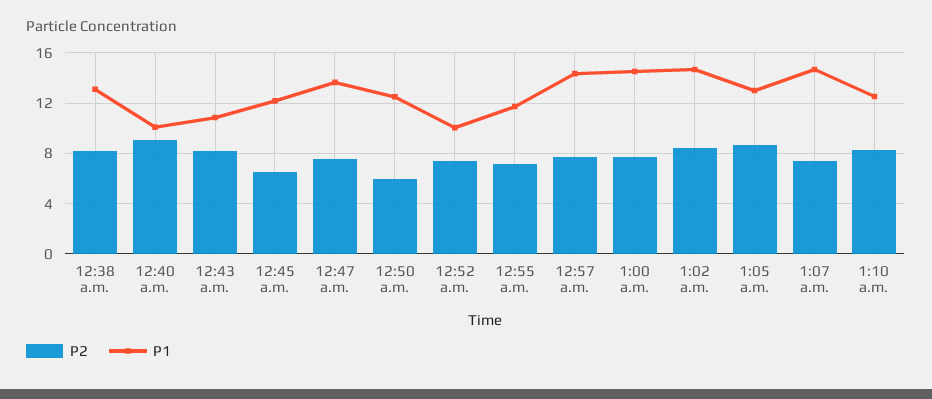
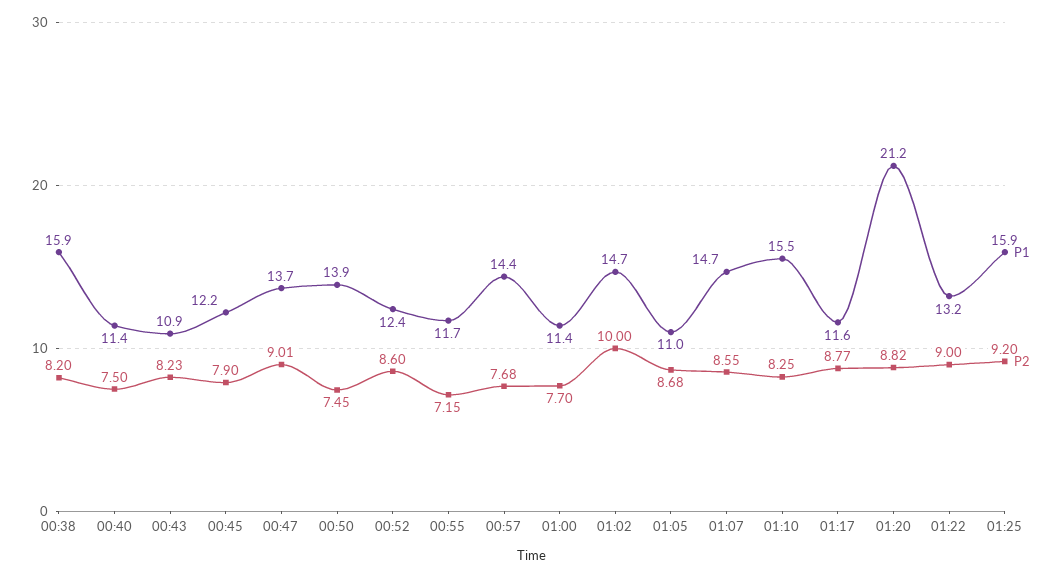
P1, 12:38 a.m.: 13 -> 15.9
P2, 12:40 a.m.: 9 -> 7.5
P1, 12:40 a.m.: 10 -> 11.4
P2, 12:45 a.m.: 6.5 -> 7.9
P2, 12:47 a.m.: 7.5 -> 9.01
P2, 12:50 a.m.: 6 -> 7.45
P1, 12:50 a.m.: 12.5 -> 13.9
P2, 12:52 a.m.: 7.5 -> 8.6
P1, 12:52 a.m.: 10 -> 12.4
P1, 1:00 a.m.: 14.5 -> 11.4
P2, 1:02 a.m.: 8.5 -> 10
P1, 1:05 a.m.: 13 -> 11
P2, 1:07 a.m.: 7.5 -> 8.55
P1, 1:10 a.m.: 12.5 -> 15.5
P1, 01:17: none -> 11.6
P2, 01:17: none -> 8.77
P1, 01:20: none -> 21.2
P2, 01:20: none -> 8.82
P1, 01:22: none -> 13.2
P2, 01:22: none -> 9
P1, 01:25: none -> 15.9
P2, 01:25: none -> 9.2

